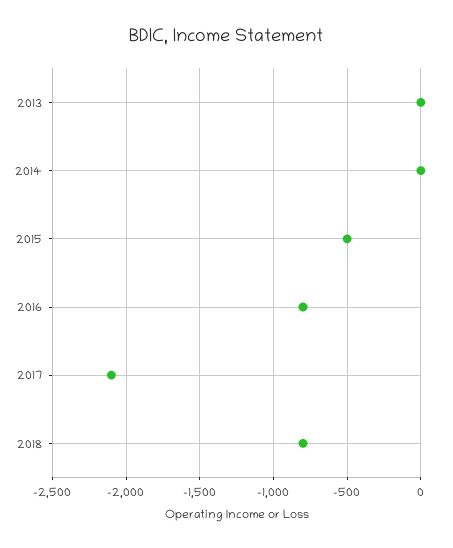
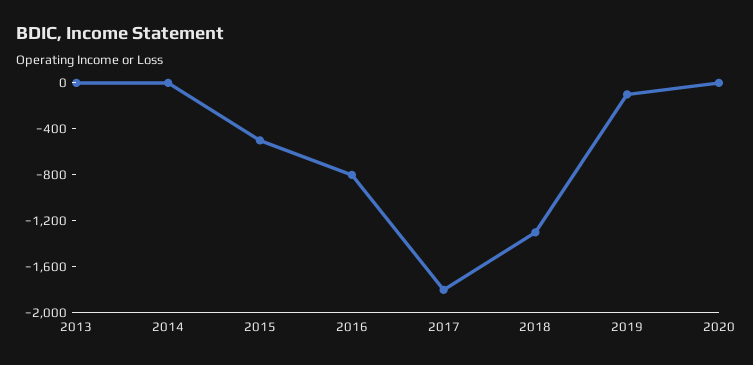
2017: -2100 -> -1800
2018: -800 -> -1300
2019: none -> -100
2020: none -> 0

